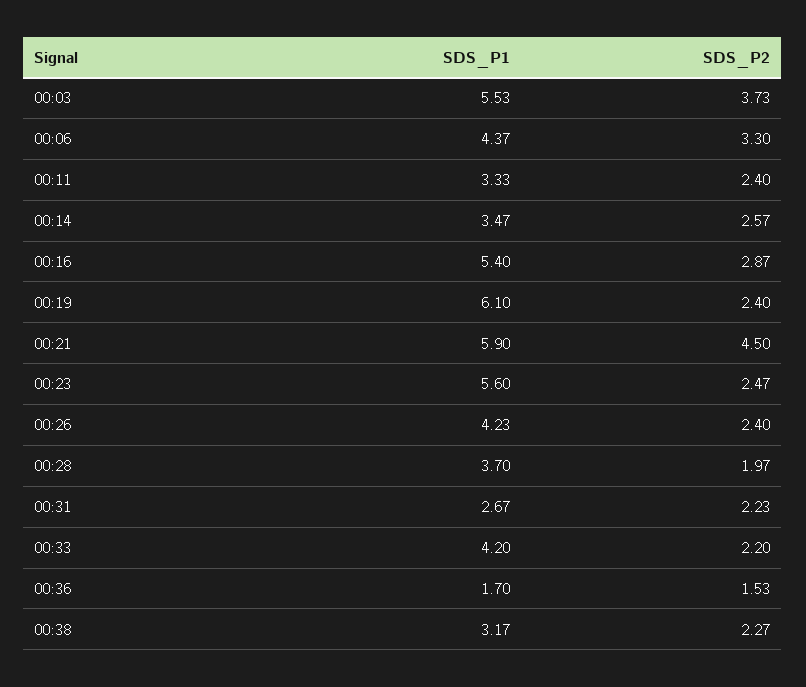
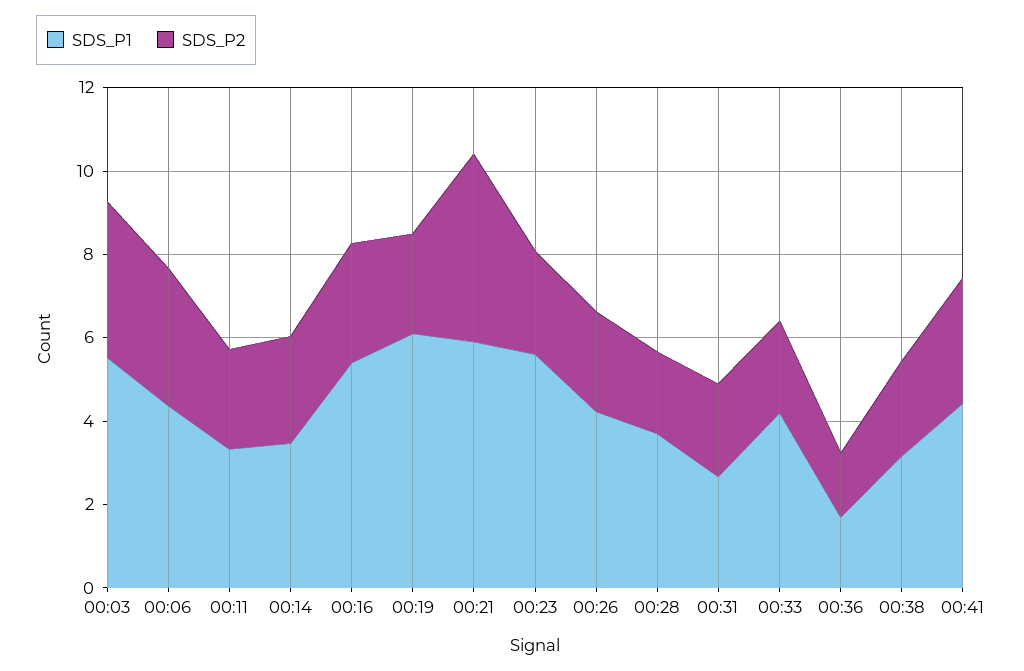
SDS_P1, 00:41: none -> 4.5
SDS_P2, 00:41: none -> 3

